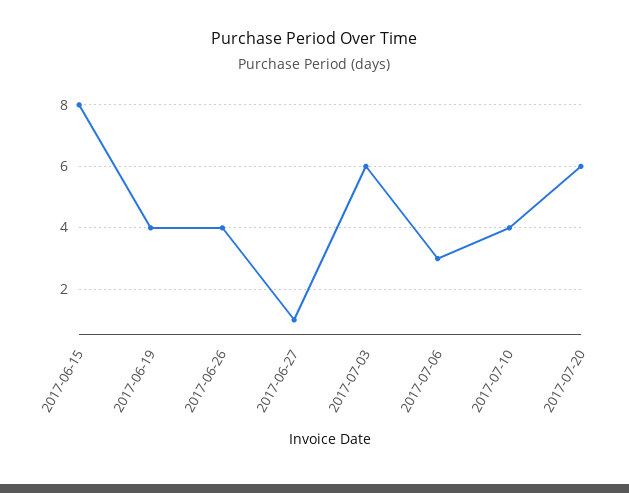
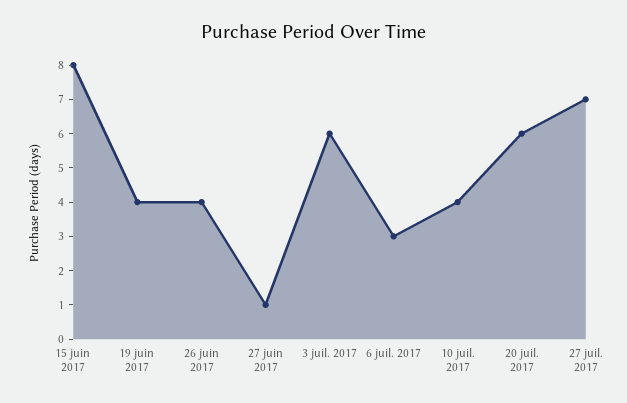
27 juil. 2017: none -> 7

